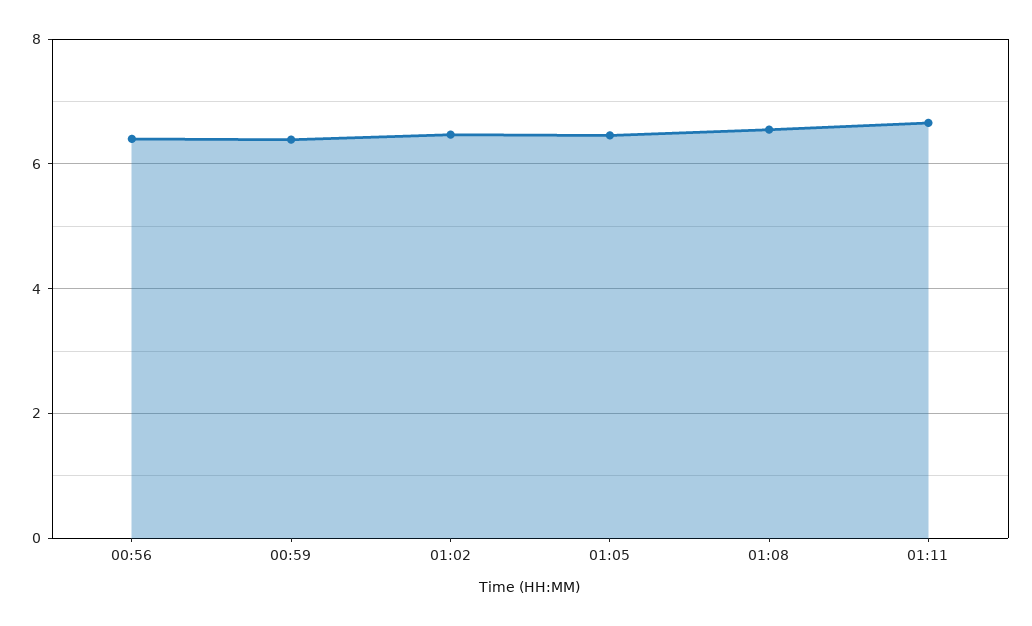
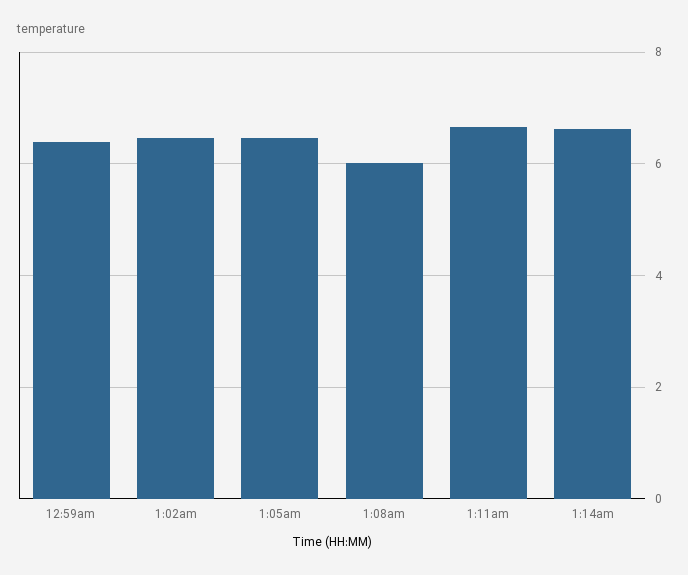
00:56: 6.4 -> none
01:08: 6.6 -> 6
1:14am: none -> 6.6

